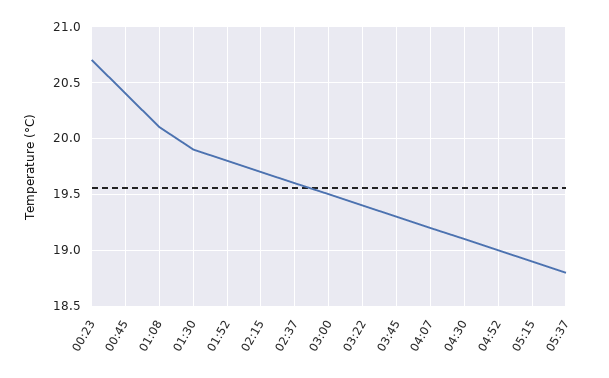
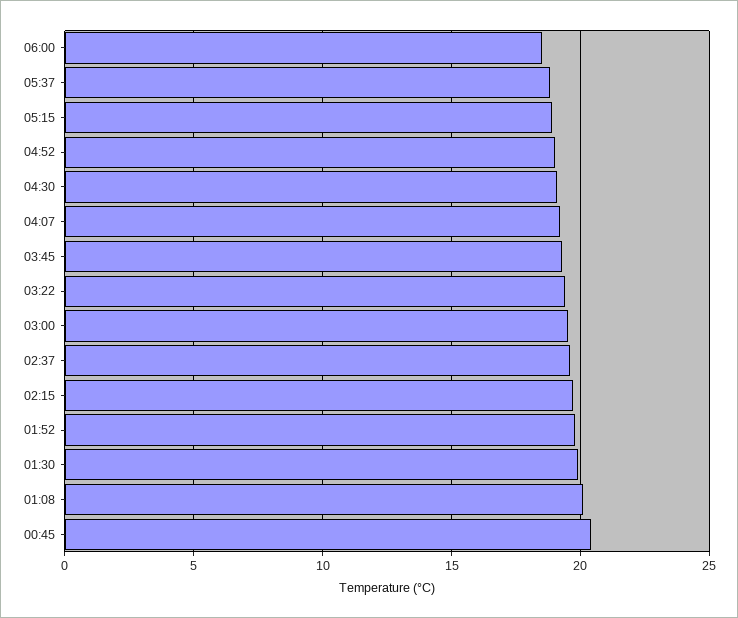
00:23: 20.7 -> none
06:00: none -> 18.5

